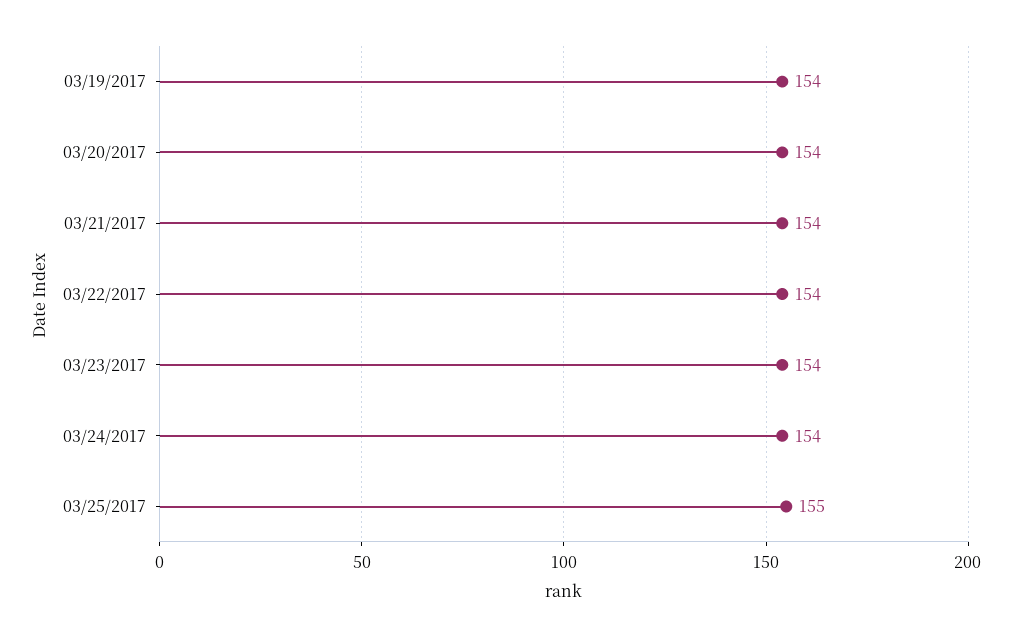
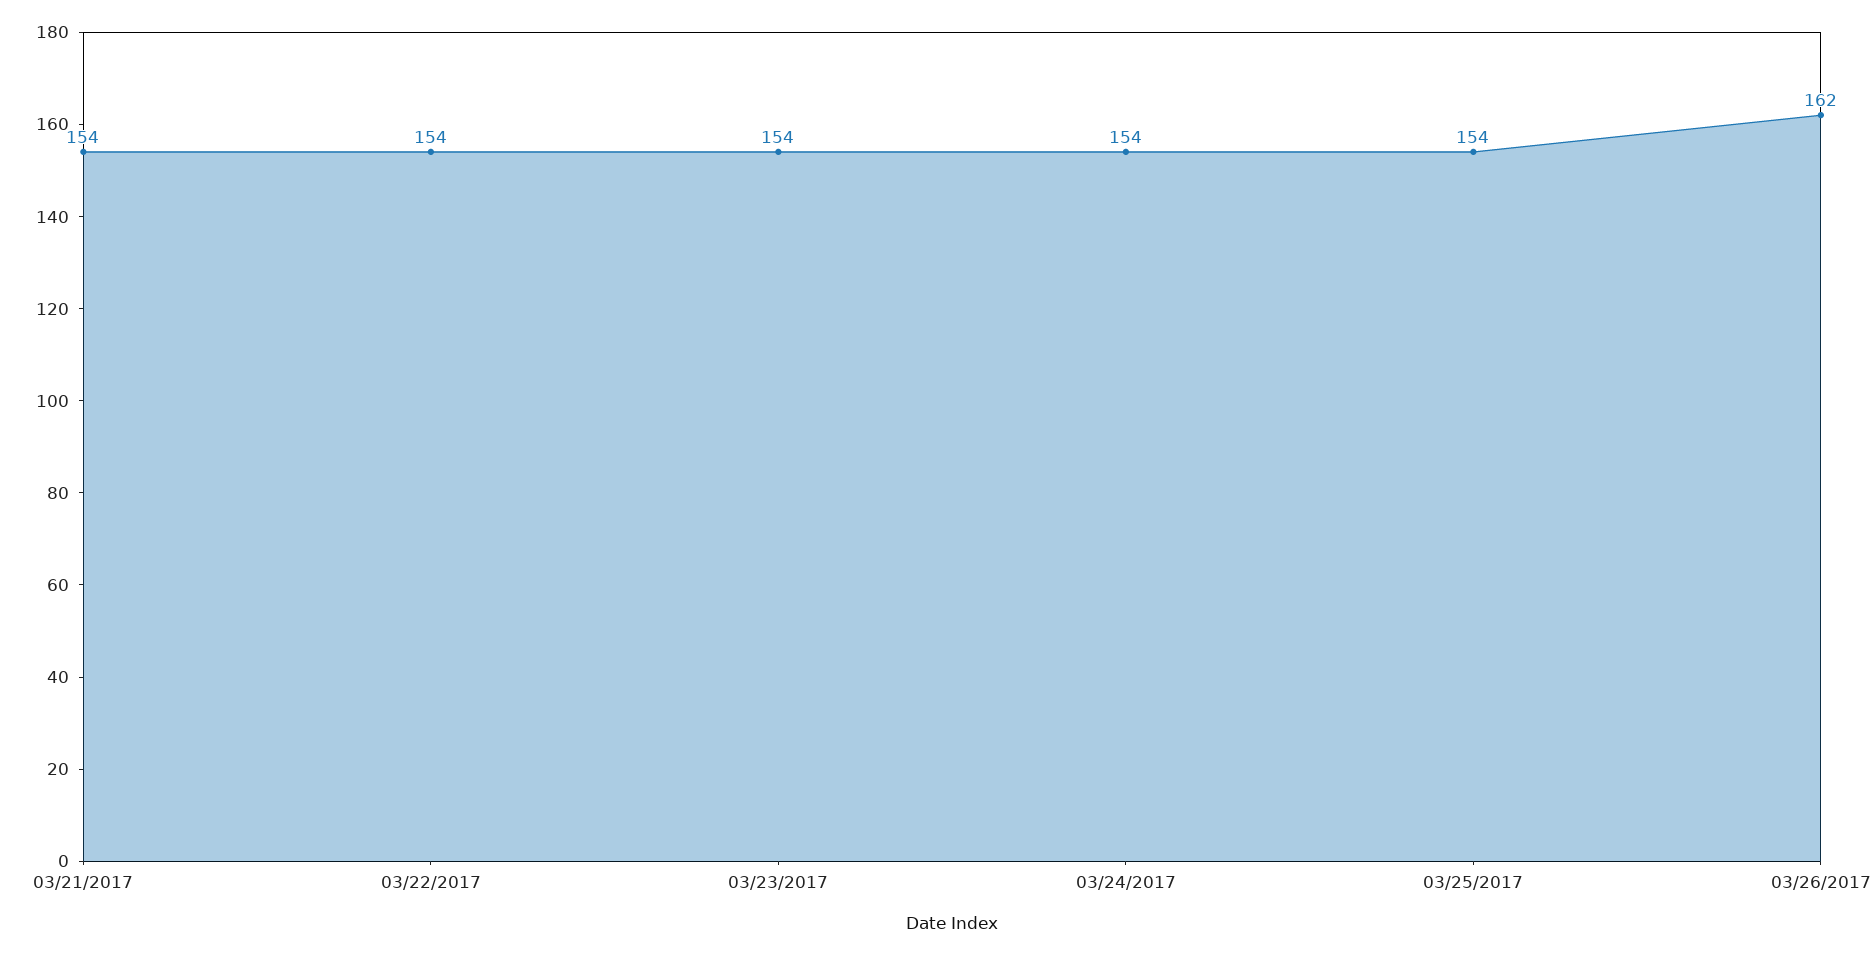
03/19/2017: 154 -> none
03/20/2017: 154 -> none
03/25/2017: 155 -> 154
03/26/2017: none -> 162

